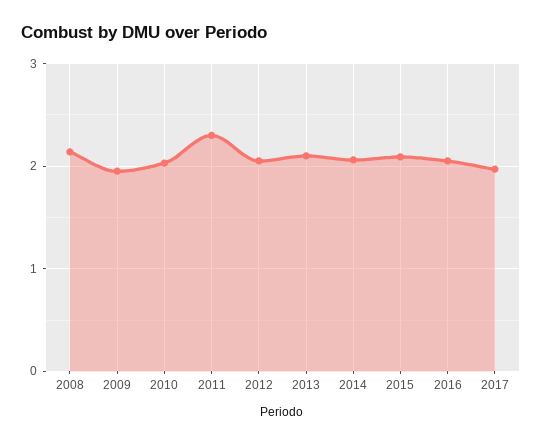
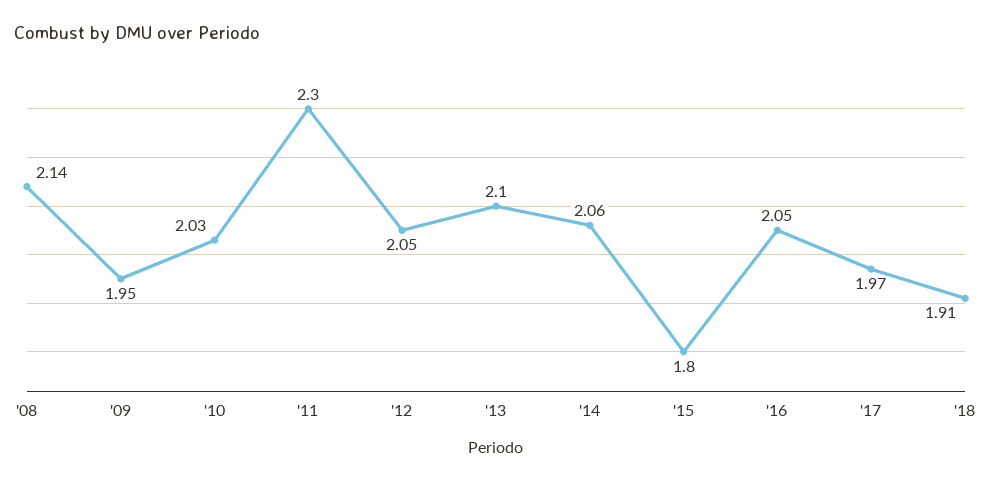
2015: 2.1 -> 1.8
'18: none -> 1.91

